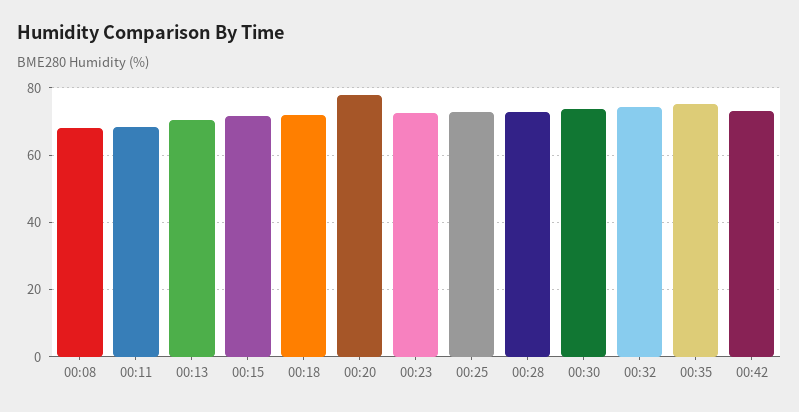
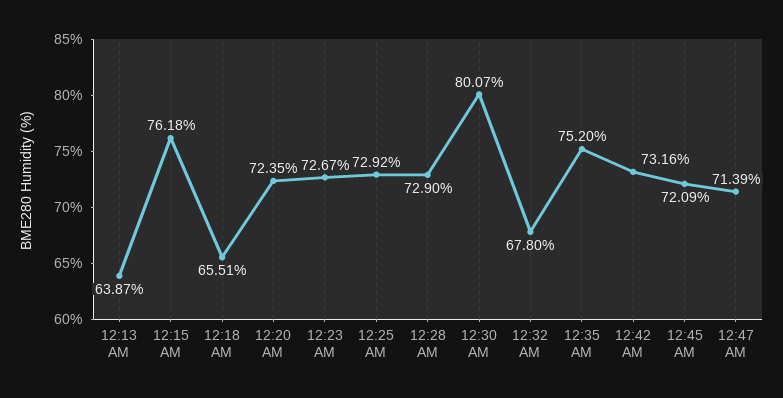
00:08: 68 -> none
00:11: 68 -> none
00:13: 70 -> 63.87
00:15: 72 -> 76.18
00:18: 72 -> 65.51
00:20: 78 -> 72.35
00:30: 74 -> 80.07
00:32: 74 -> 67.8
12:45 AM: none -> 72.09
12:47 AM: none -> 71.39

